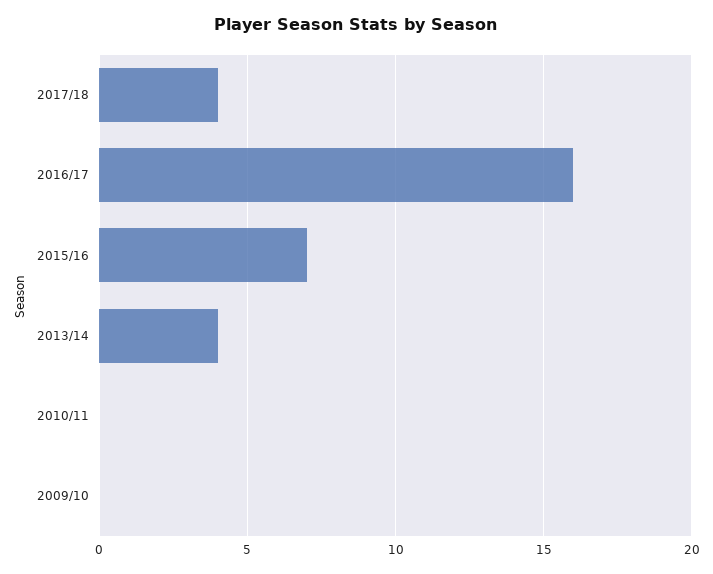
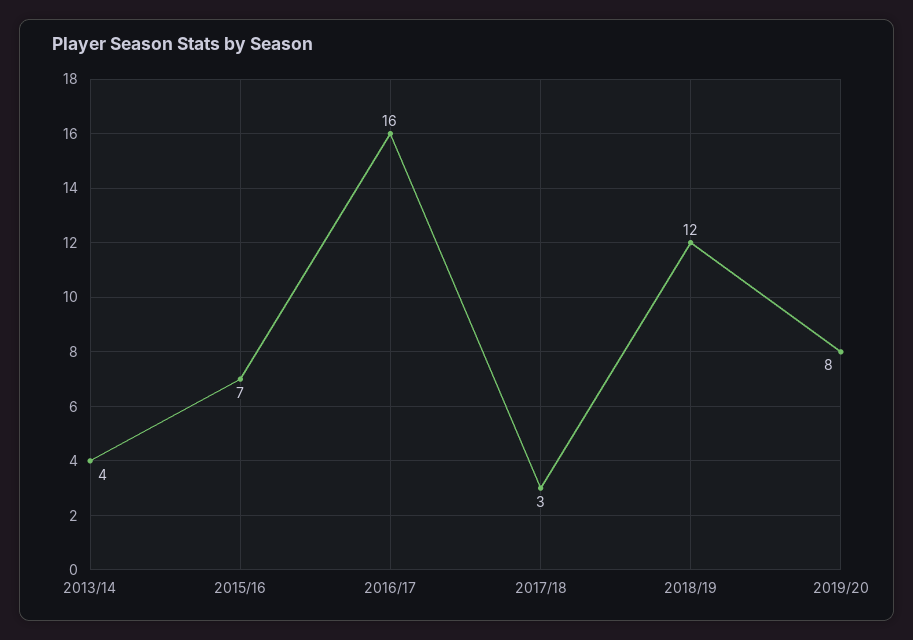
2017/18: 4 -> 3
2010/11: 0 -> none
2009/10: 0 -> none
2018/19: none -> 12
2019/20: none -> 8

